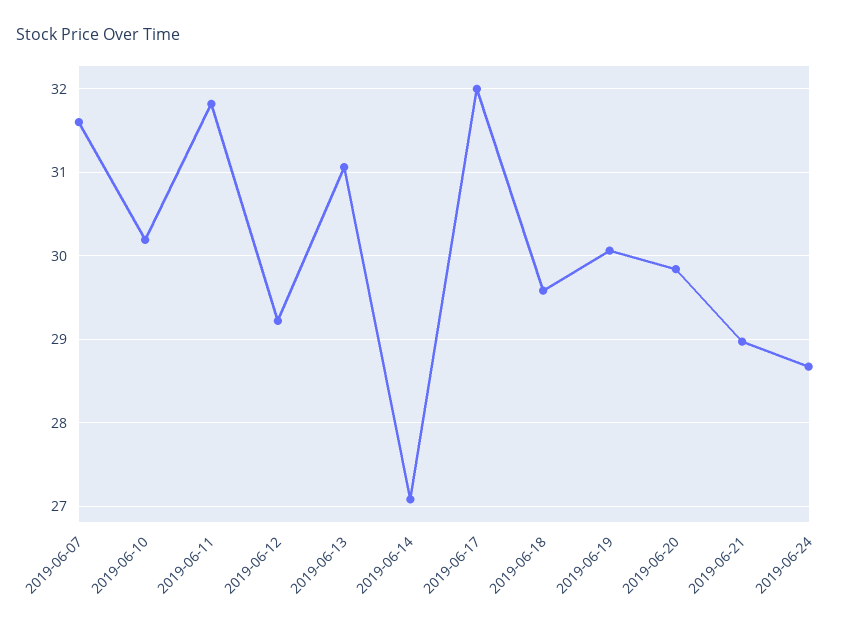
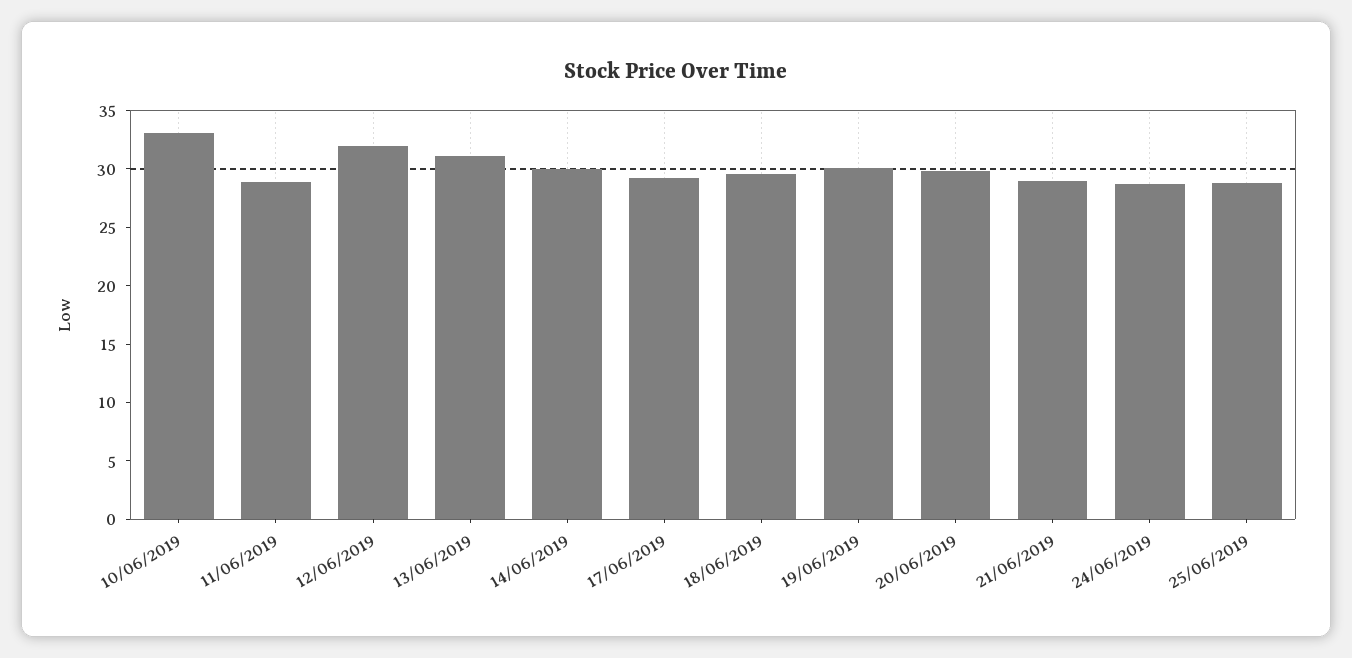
2019-06-07: 31.6 -> none
2019-06-10: 30.2 -> 33
2019-06-11: 31.8 -> 29
2019-06-12: 29.2 -> 32
2019-06-14: 27.1 -> 30
2019-06-17: 32 -> 29
25/06/2019: none -> 29

